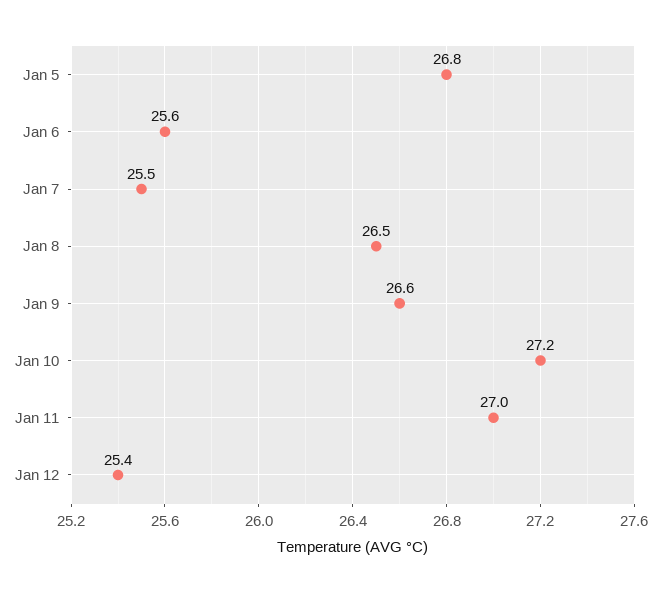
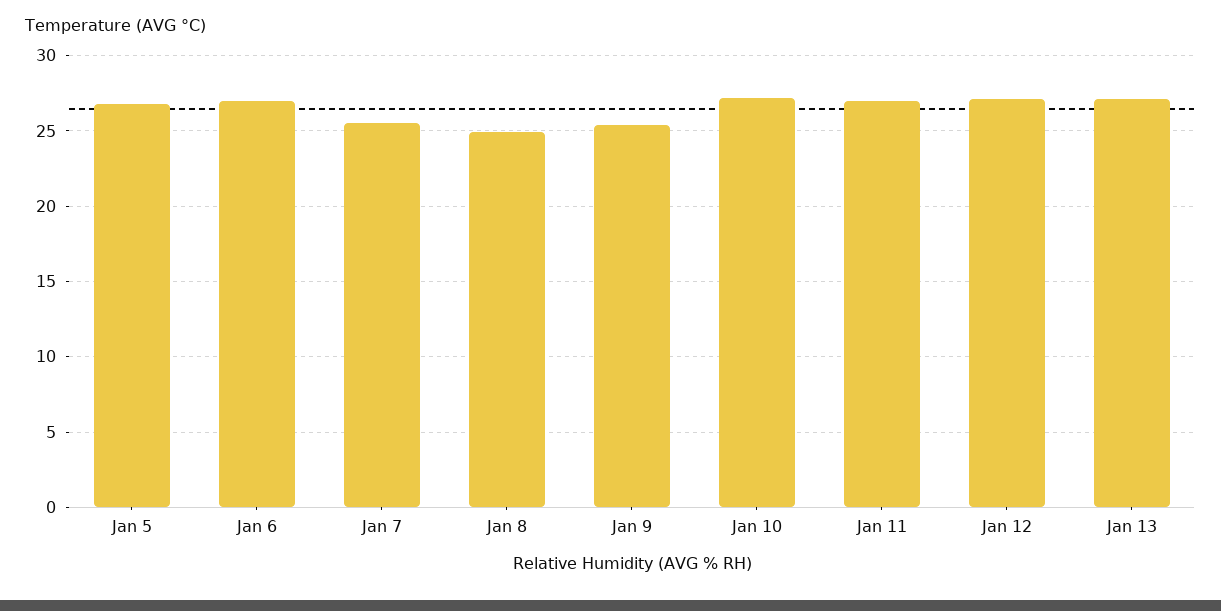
Jan 6: 25.6 -> 27
Jan 8: 26.5 -> 25
Jan 9: 26.6 -> 25.5
Jan 12: 25.4 -> 27
Jan 13: none -> 27

